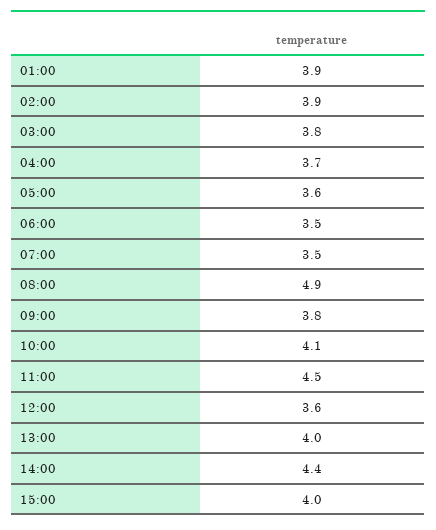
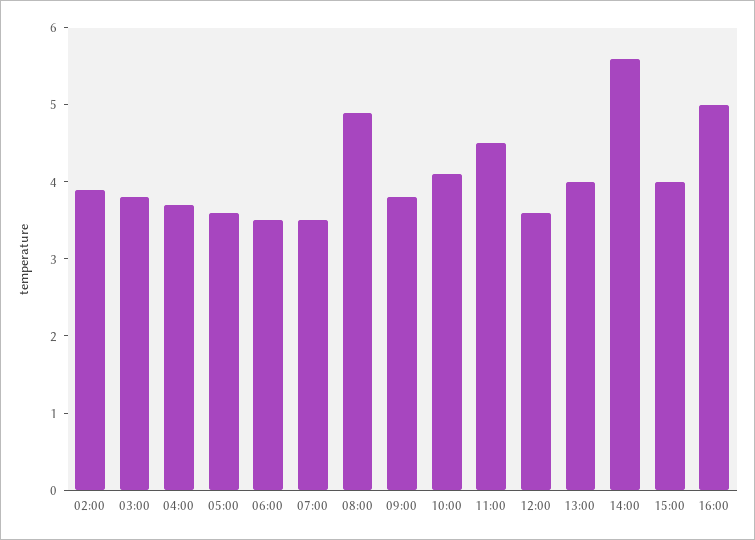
01:00: 3.9 -> none
14:00: 4.4 -> 5.5
16:00: none -> 5

